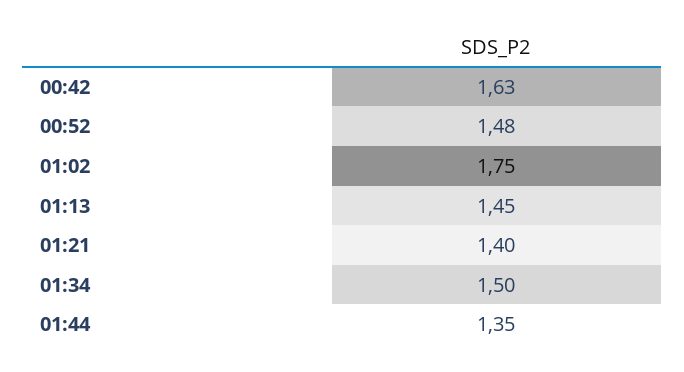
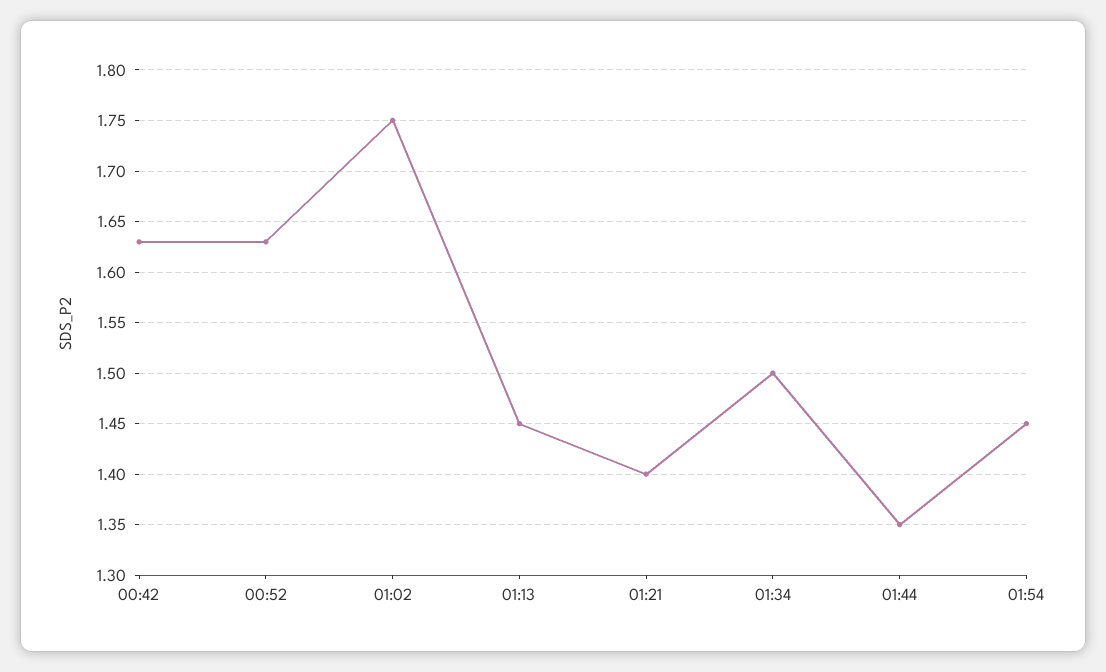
00:52: 1.48 -> 1.63
01:54: none -> 1.45

